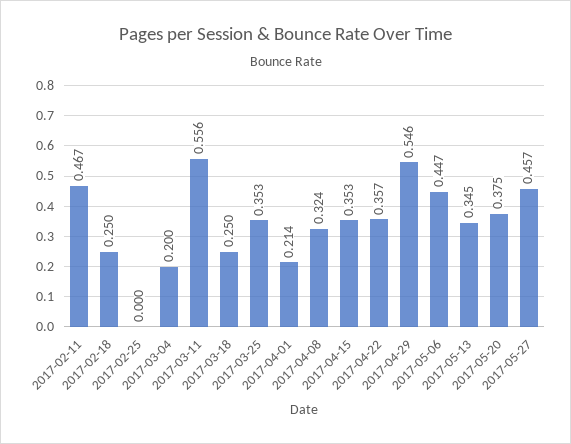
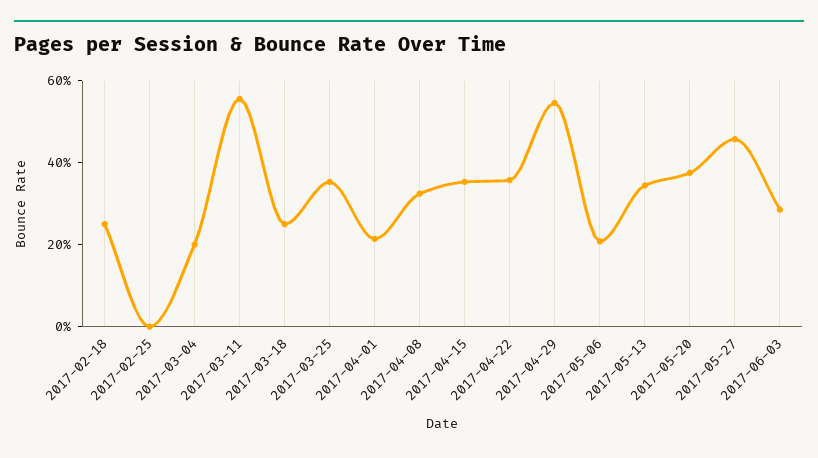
2017-02-11: 0.467 -> none
2017-05-06: 0.447 -> 0.2
2017-06-03: none -> 0.3

